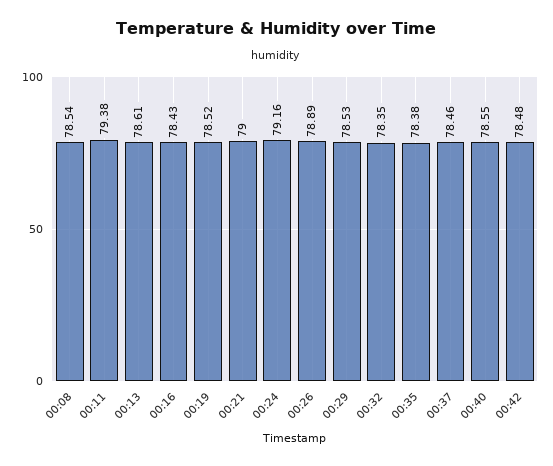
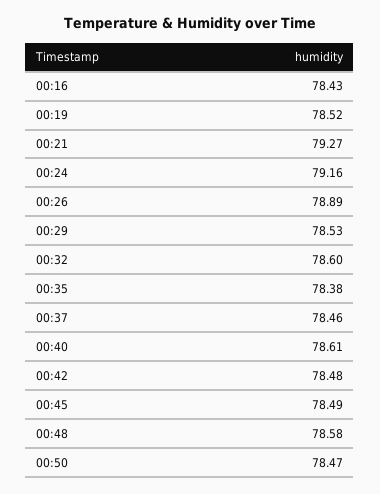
00:08: 78.54 -> none
00:11: 79.38 -> none
00:13: 78.61 -> none
00:21: 79 -> 79.27
00:32: 78.35 -> 78.6
00:40: 78.55 -> 78.61
00:45: none -> 78.49
00:48: none -> 78.58
00:50: none -> 78.47

